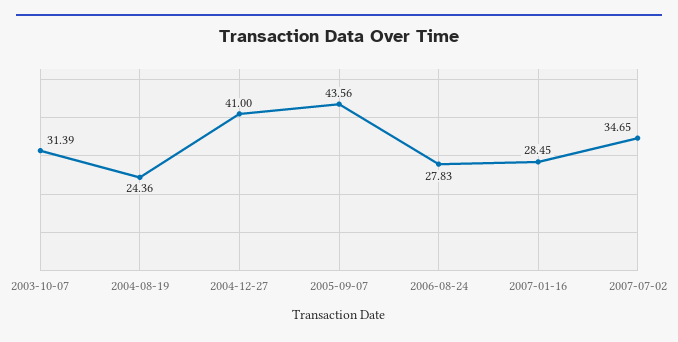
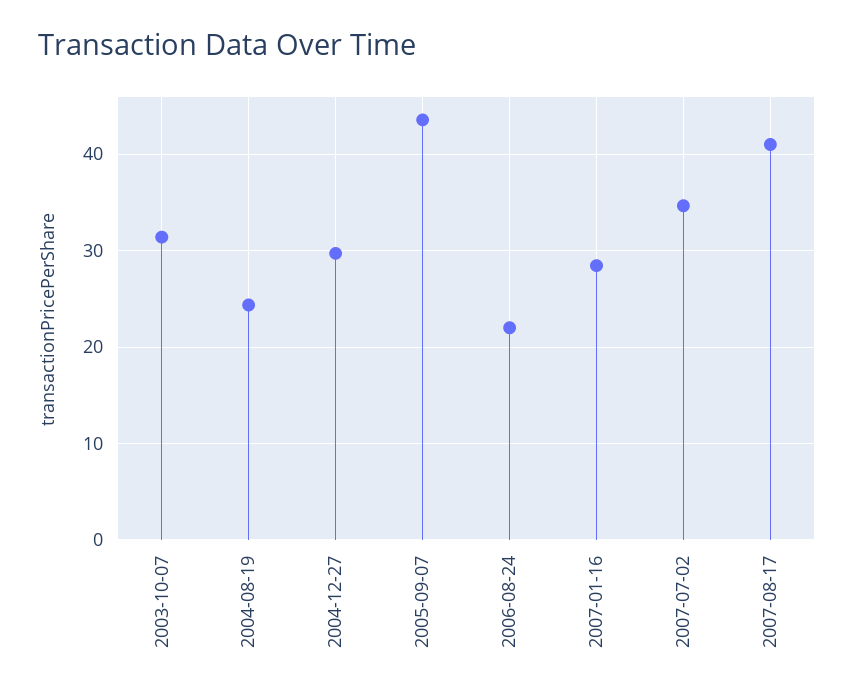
2004-12-27: 41 -> 30
2006-08-24: 27.83 -> 22
2007-08-17: none -> 41

